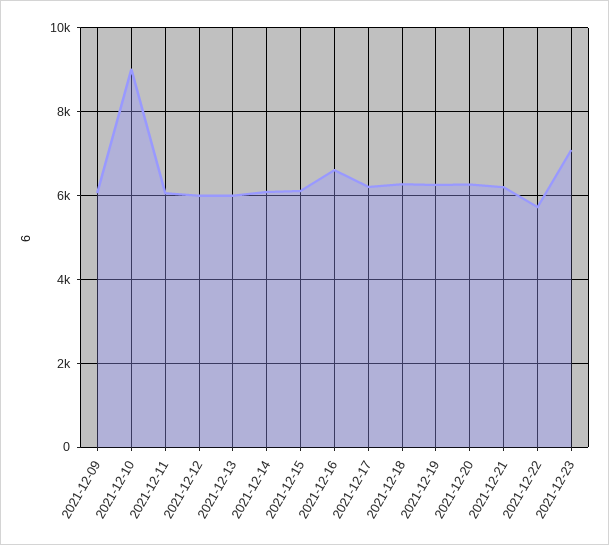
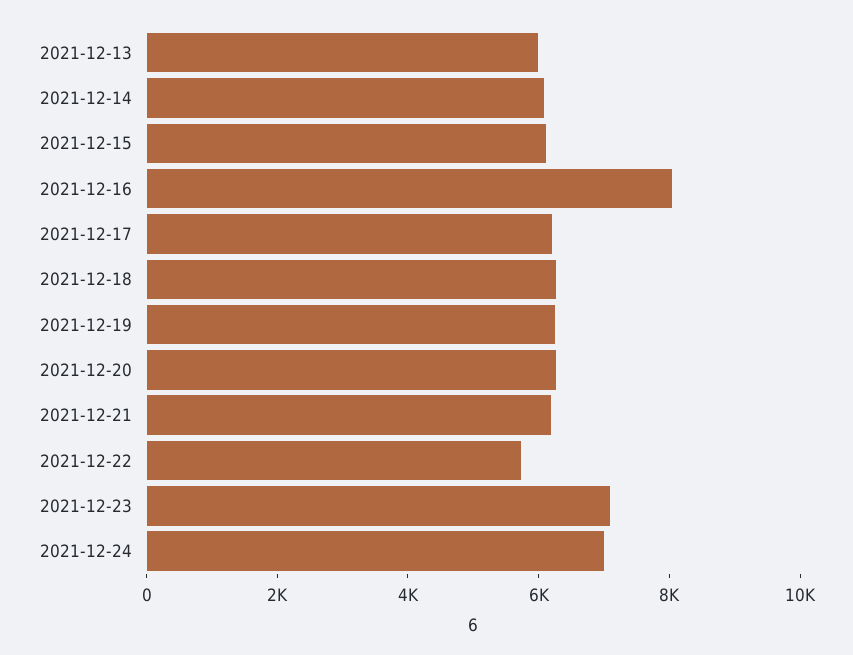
2021-12-09: 6000 -> none
2021-12-10: 9000 -> none
2021-12-11: 6000 -> none
2021-12-12: 6000 -> none
2021-12-16: 6600 -> 8000
2021-12-24: none -> 7000

